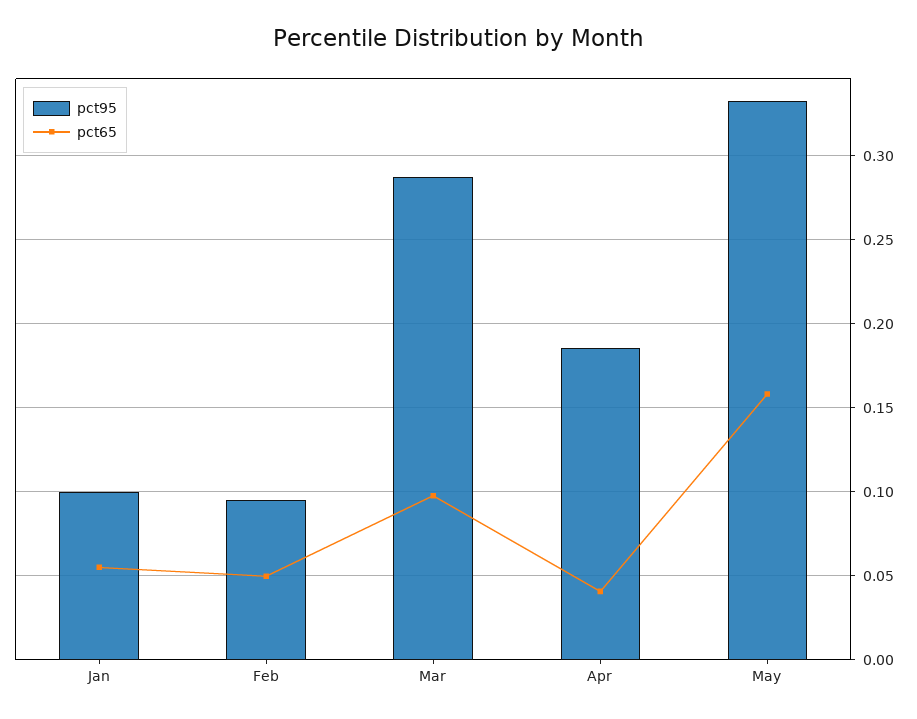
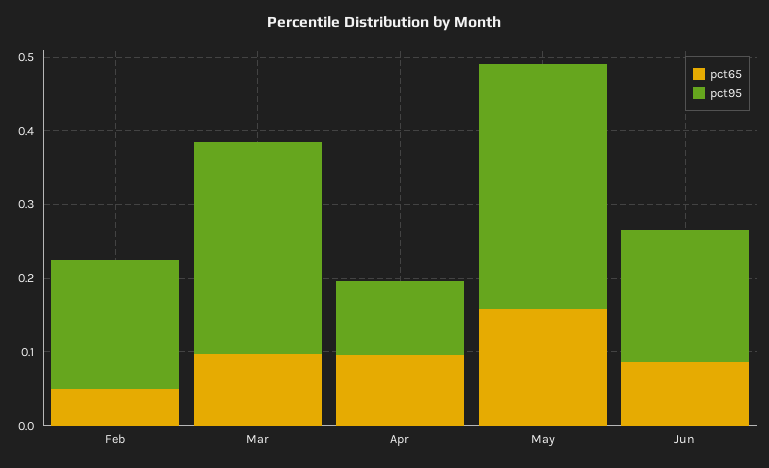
pct95, Jan: 0.1 -> none
pct65, Jan: 0.055 -> none
pct95, Feb: 0.095 -> 0.18
pct95, Apr: 0.185 -> 0.1
pct65, Apr: 0.04 -> 0.1
pct65, Jun: none -> 0.08
pct95, Jun: none -> 0.18

